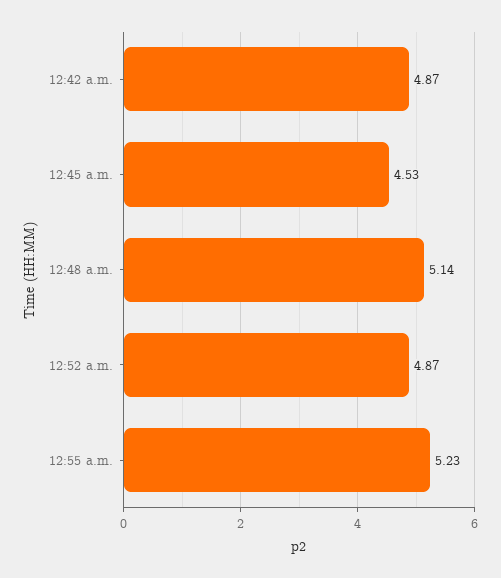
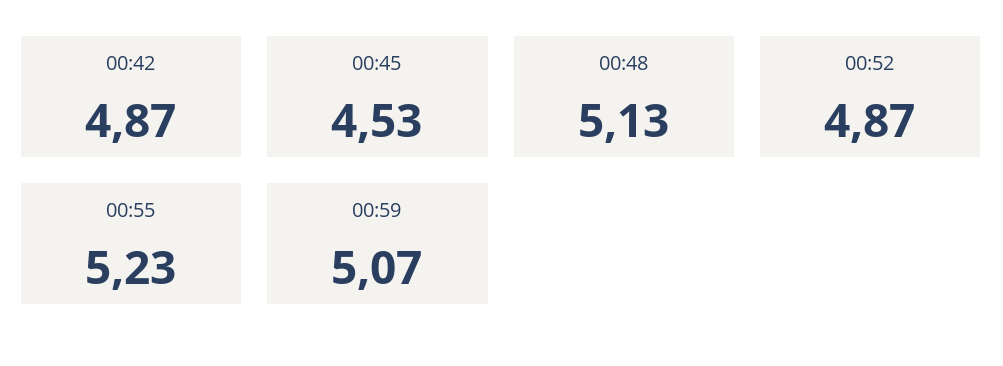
12:48 a.m.: 5.14 -> 5.13
00:59: none -> 5.07

